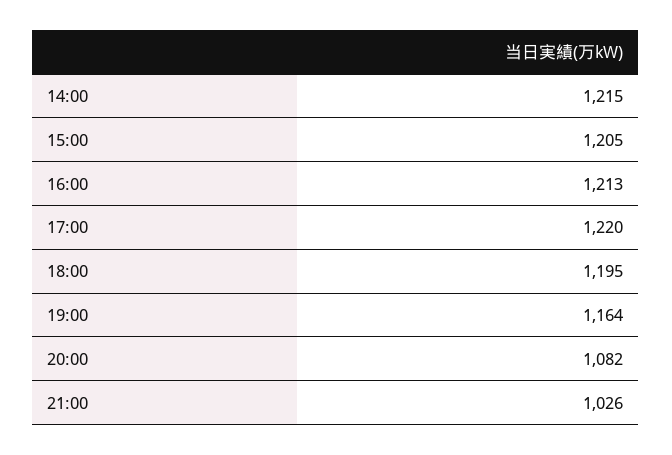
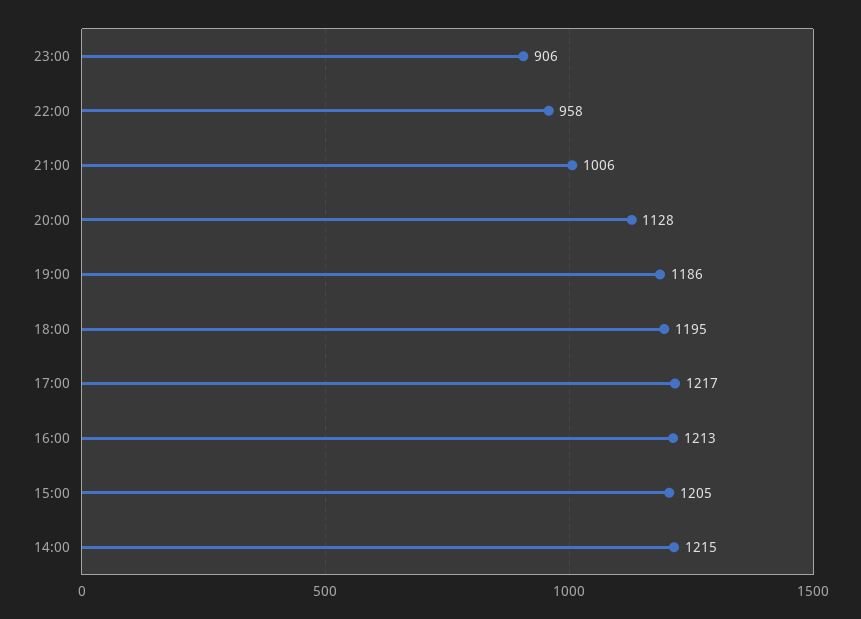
17:00: 1220 -> 1217
19:00: 1164 -> 1186
20:00: 1082 -> 1128
21:00: 1026 -> 1006
23:00: none -> 906
22:00: none -> 958

